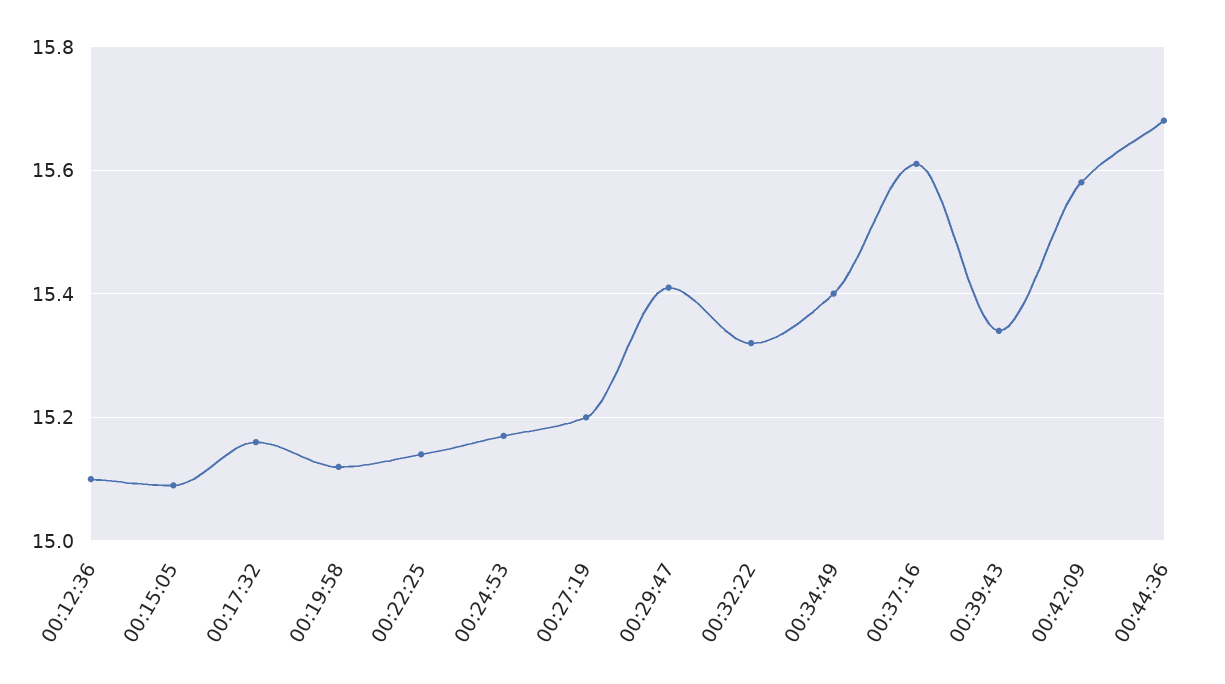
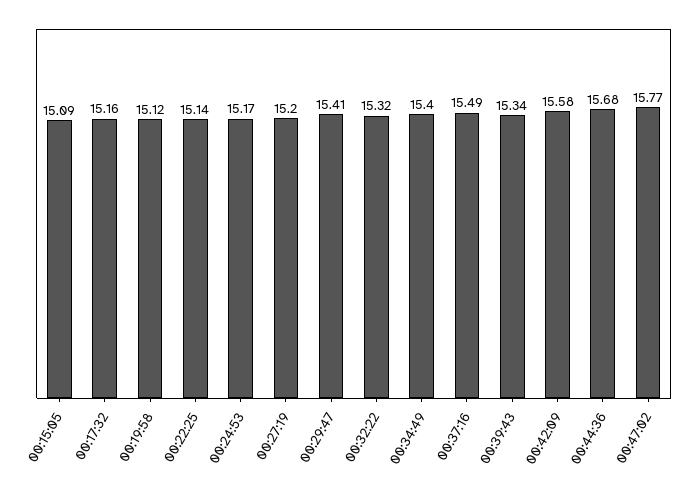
00:12:36: 15.1 -> none
00:37:16: 15.6 -> 15.49
00:47:02: none -> 15.77

